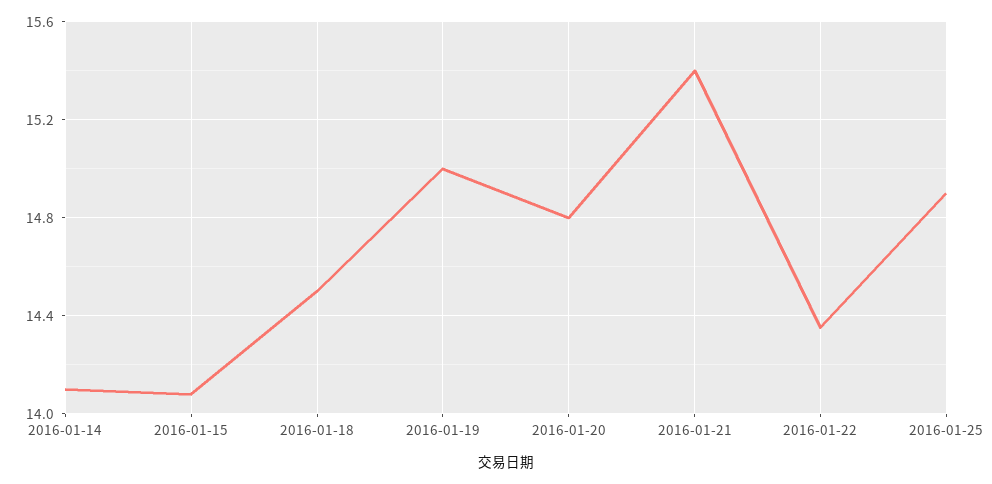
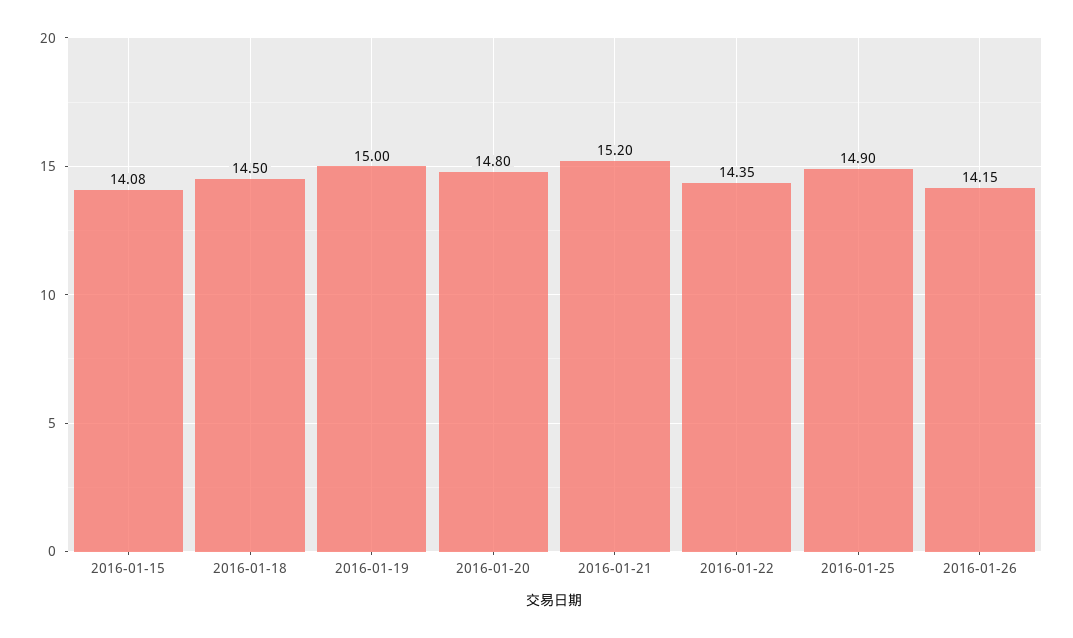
2016-01-14: 14.1 -> none
2016-01-21: 15.4 -> 15.2
2016-01-26: none -> 14.15

